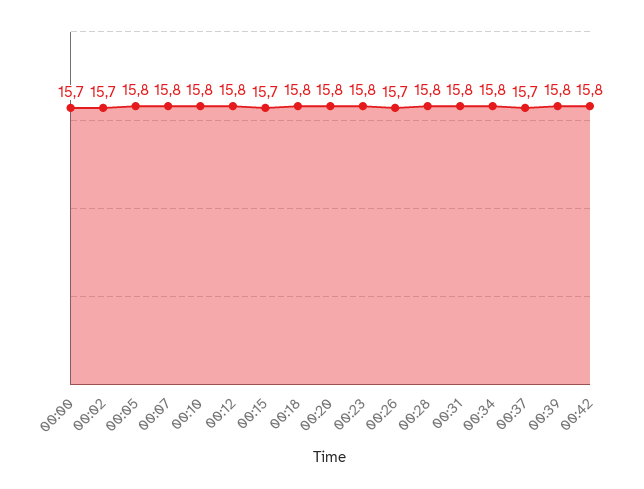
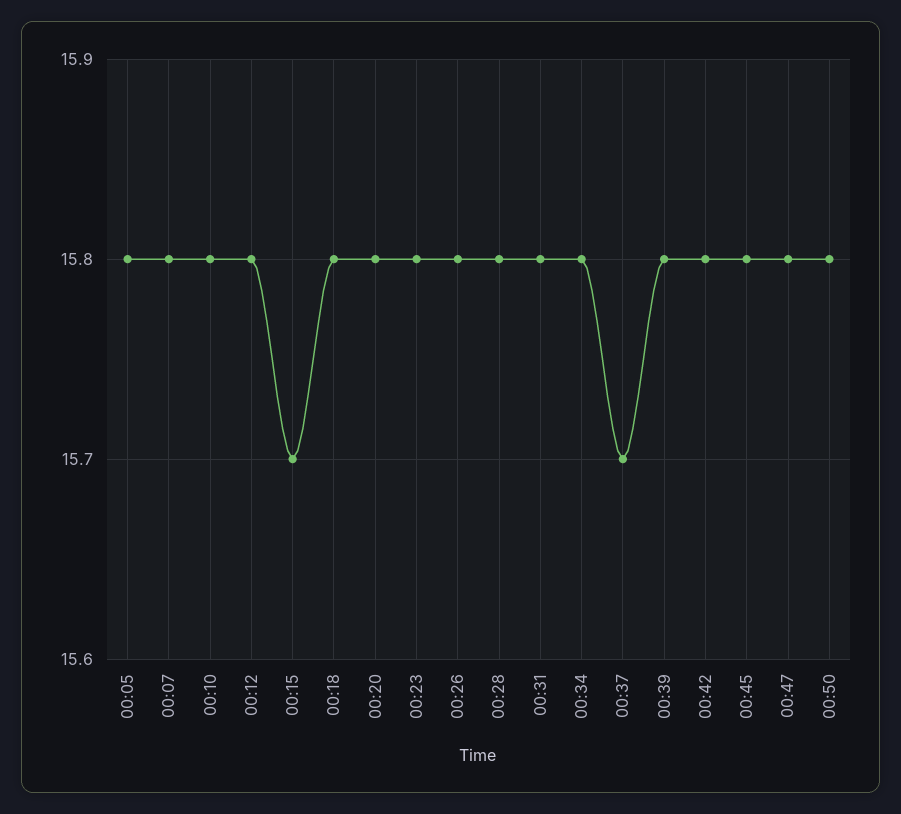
00:00: 15.7 -> none
00:02: 15.7 -> none
00:26: 15.7 -> 15.8
00:45: none -> 15.8
00:47: none -> 15.8
00:50: none -> 15.8

